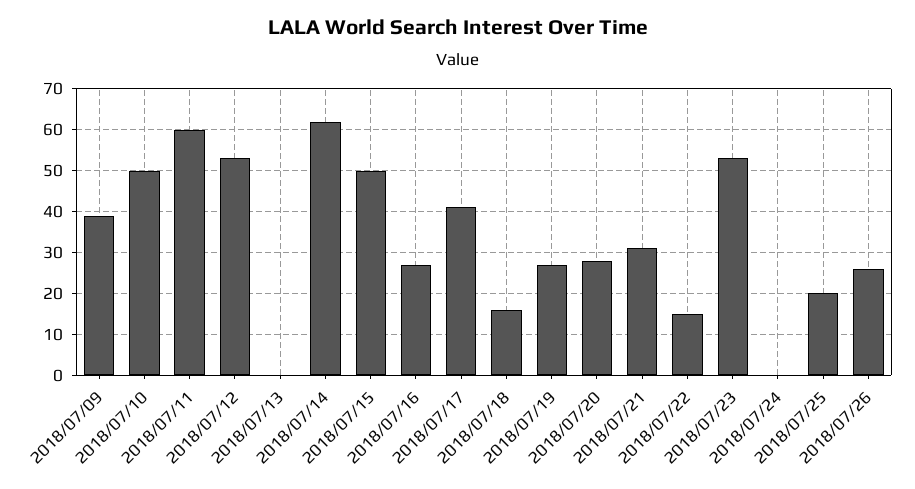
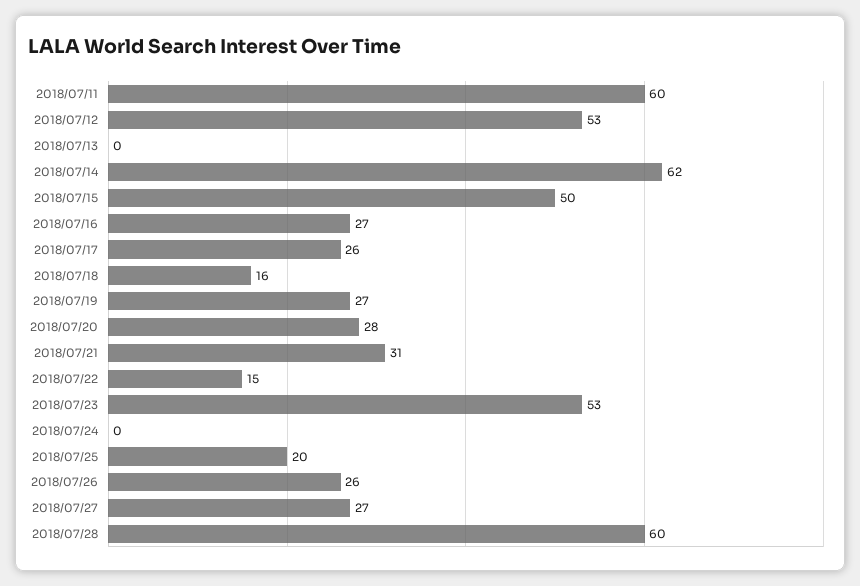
2018/07/09: 40 -> none
2018/07/10: 50 -> none
2018/07/17: 40 -> 26
2018/07/27: none -> 27
2018/07/28: none -> 60

